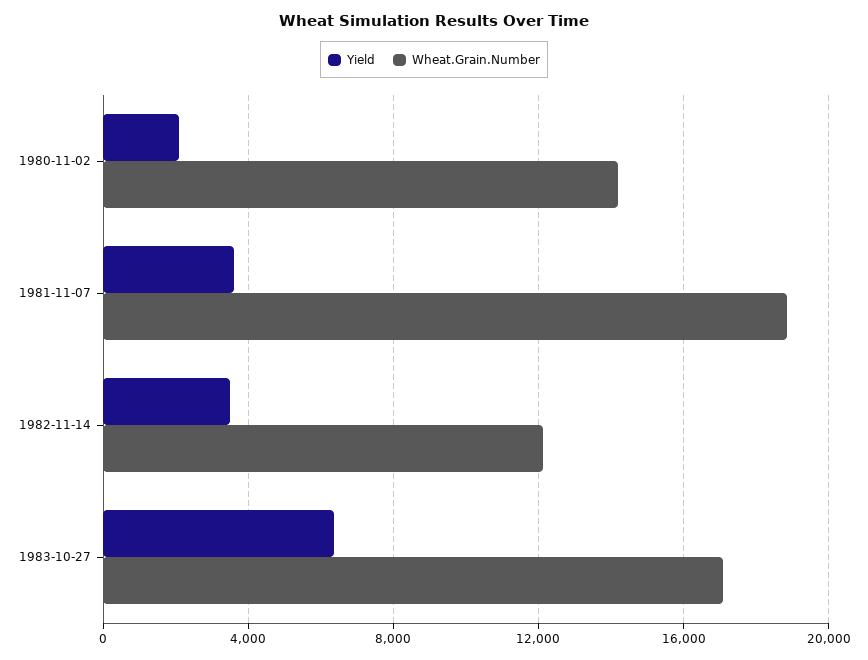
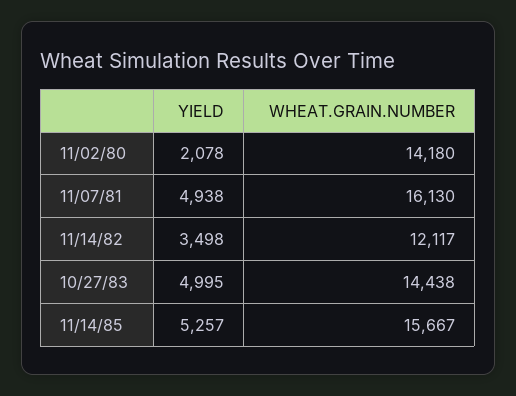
Yield, 1981-11-07: 3500 -> 4938
Wheat.Grain.Number, 1981-11-07: 19000 -> 16130
Yield, 1983-10-27: 6500 -> 4995
Wheat.Grain.Number, 1983-10-27: 17000 -> 14438
Yield, 11/14/85: none -> 5257
Wheat.Grain.Number, 11/14/85: none -> 15667

